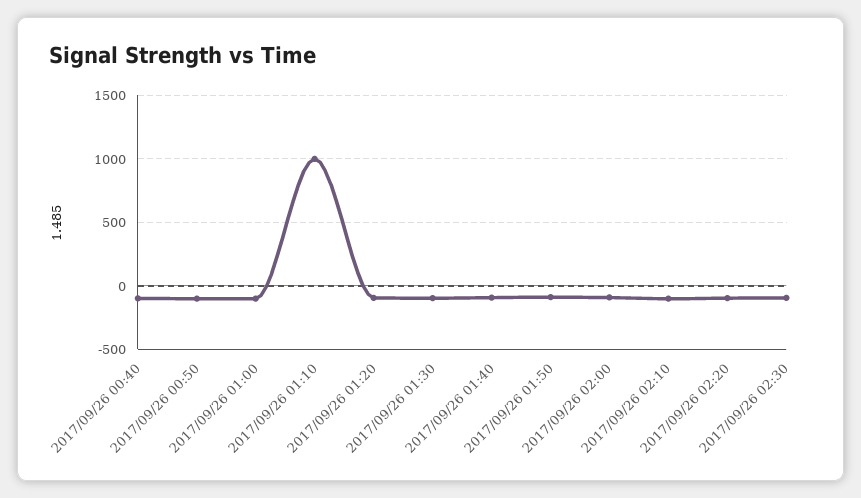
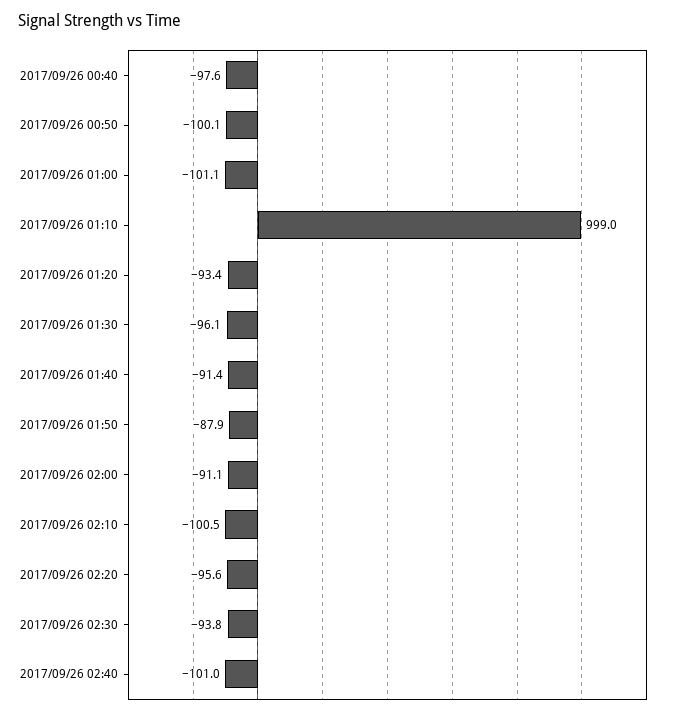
2017/09/26 02:40: none -> -101

